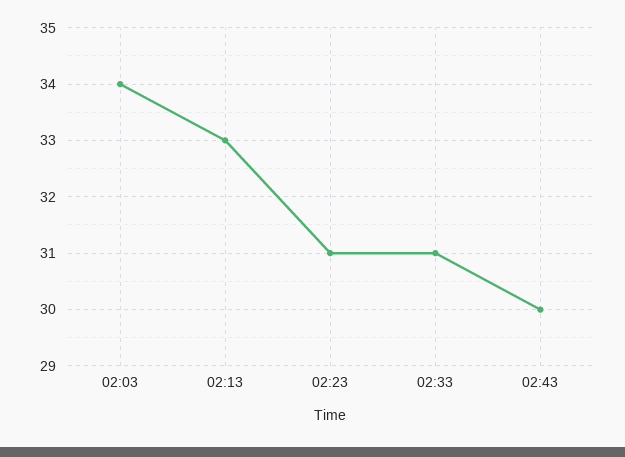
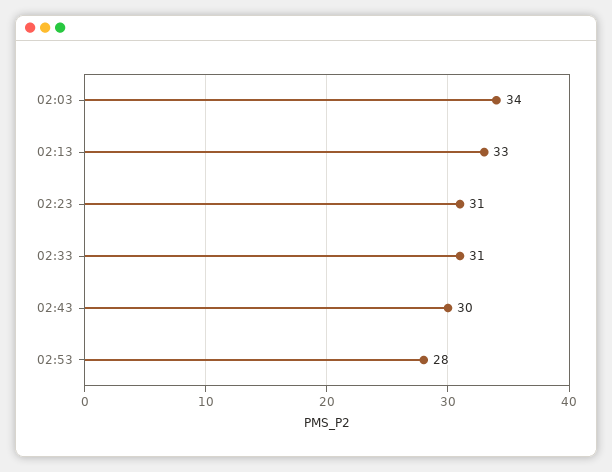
02:53: none -> 28

